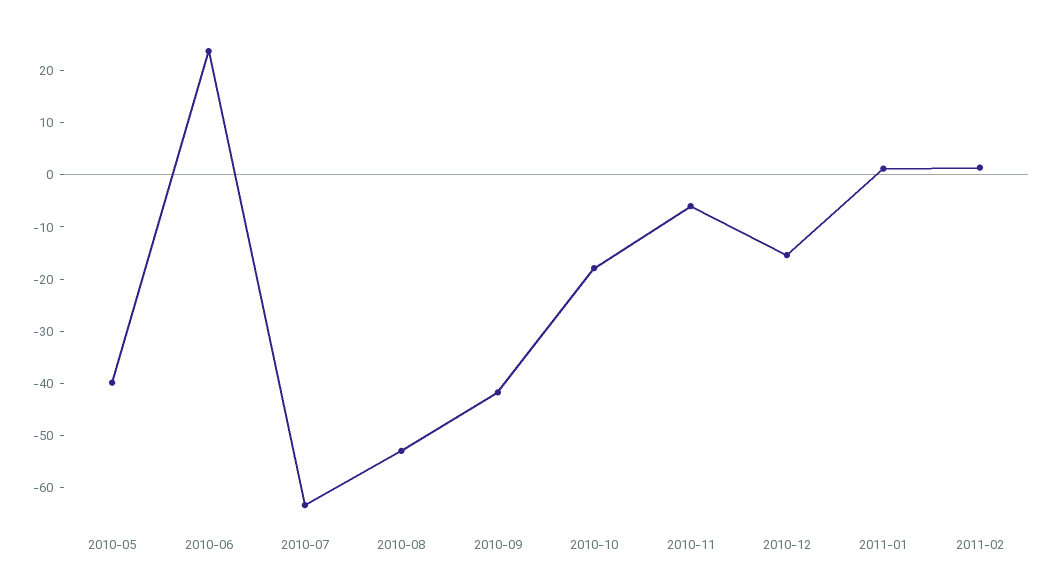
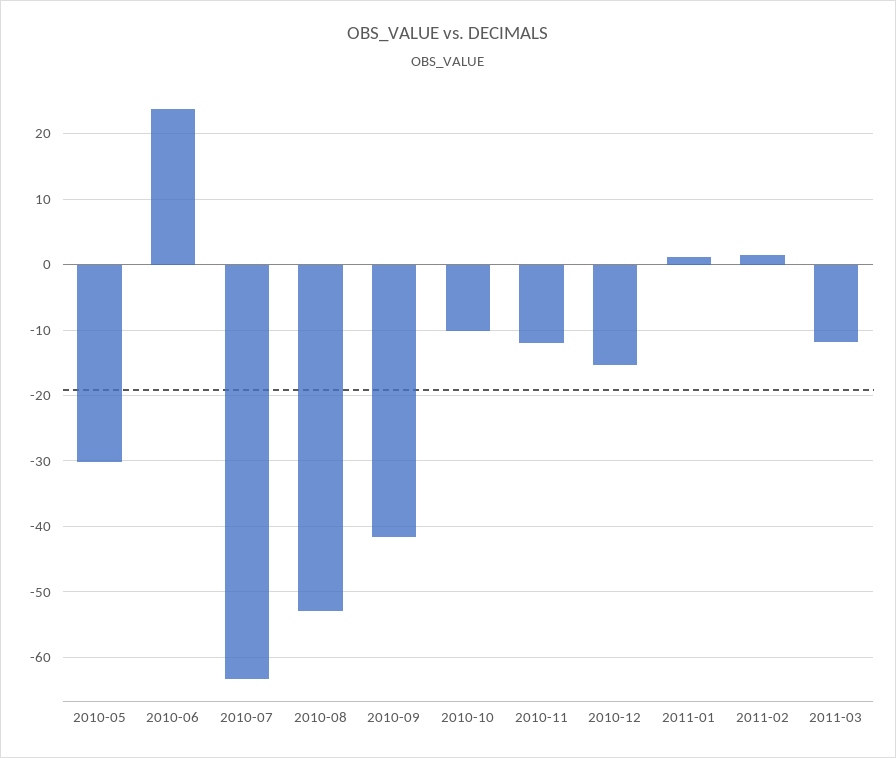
2010-05: -40 -> -30
2010-10: -18 -> -10
2010-11: -6 -> -12
2011-03: none -> -12

